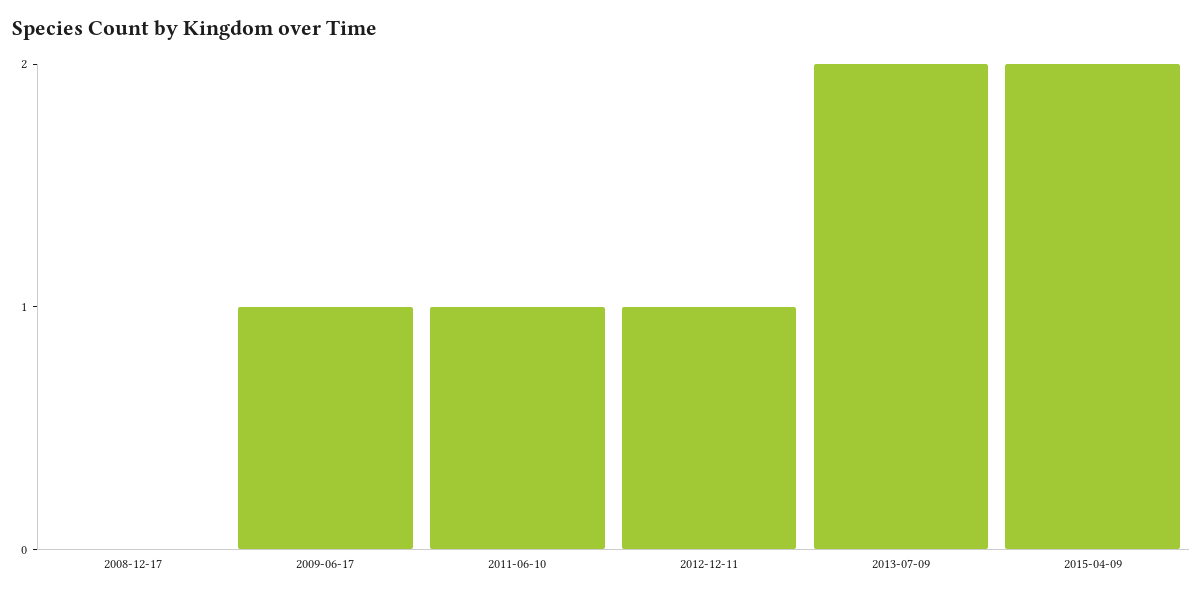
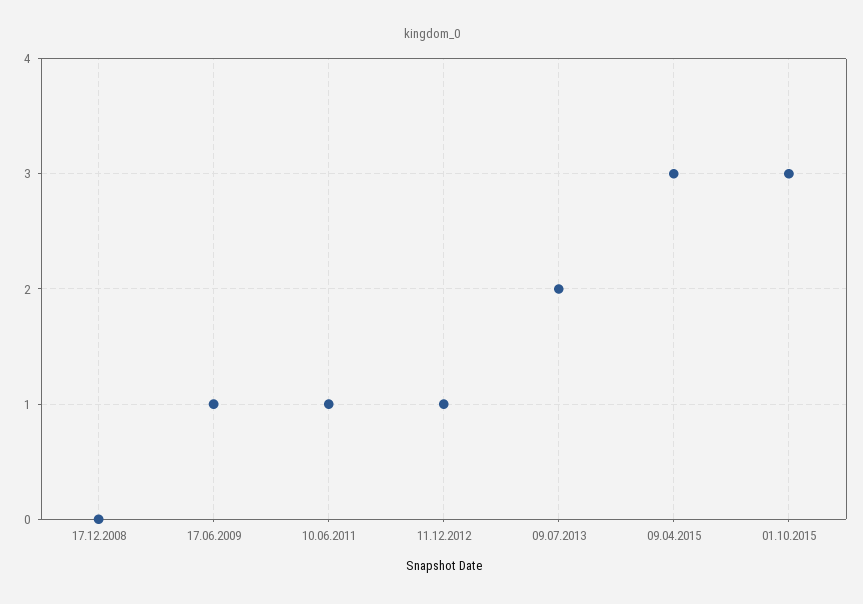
2015-04-09: 2 -> 3
01.10.2015: none -> 3

